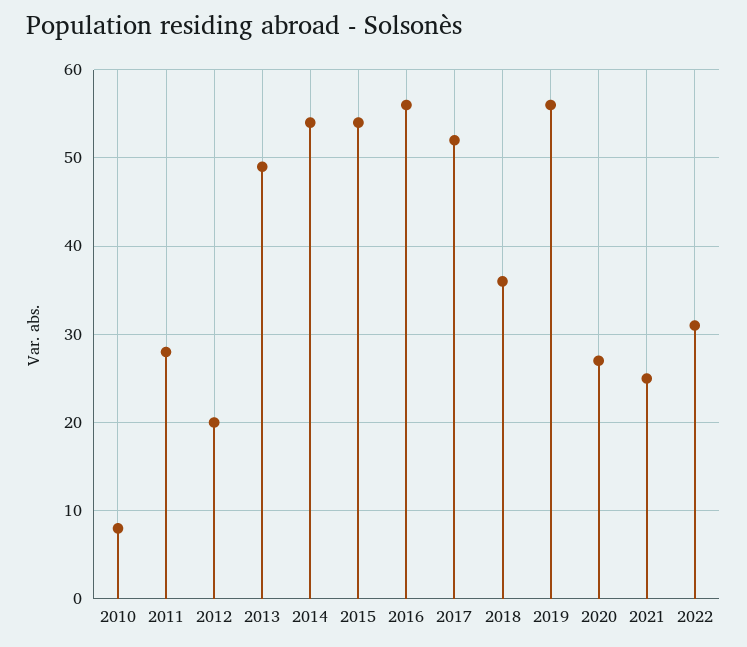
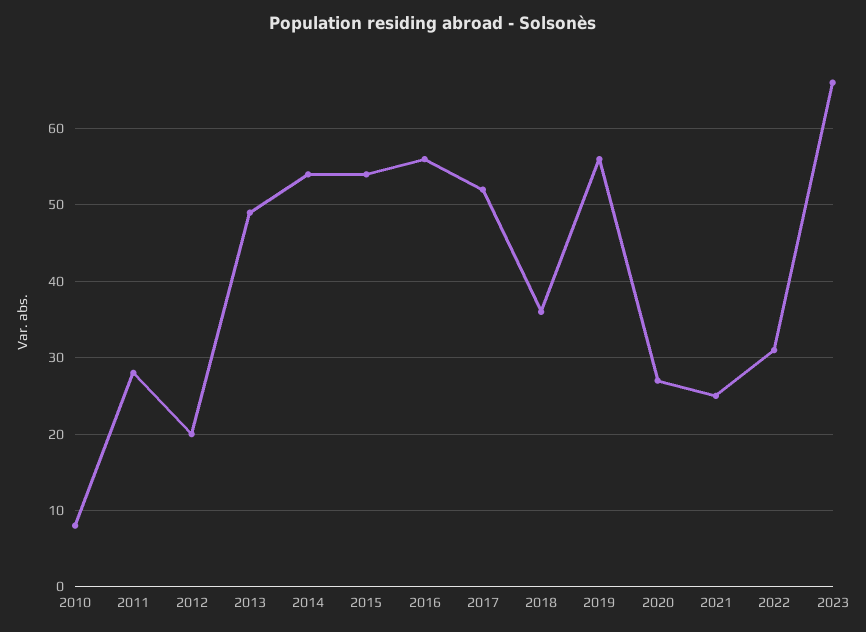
2023: none -> 66

